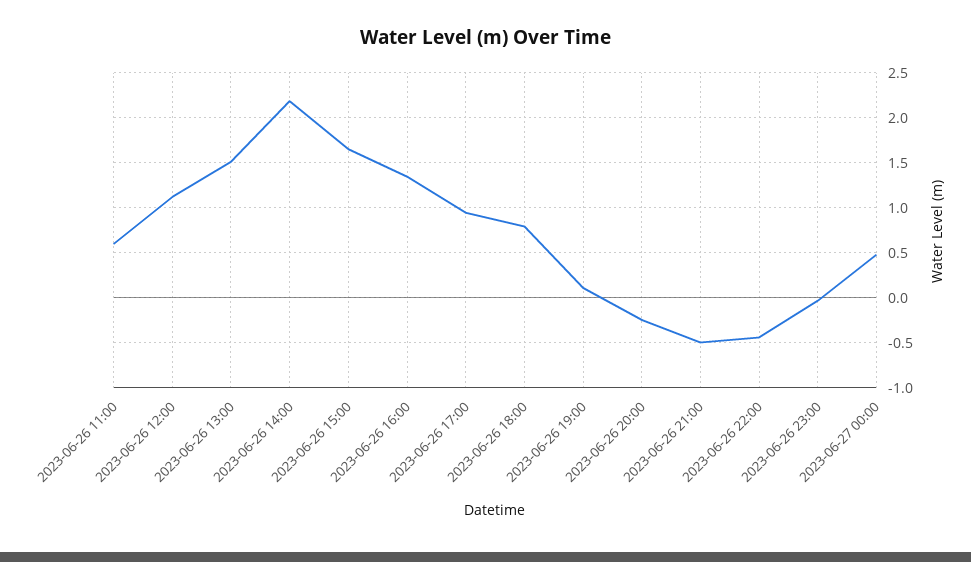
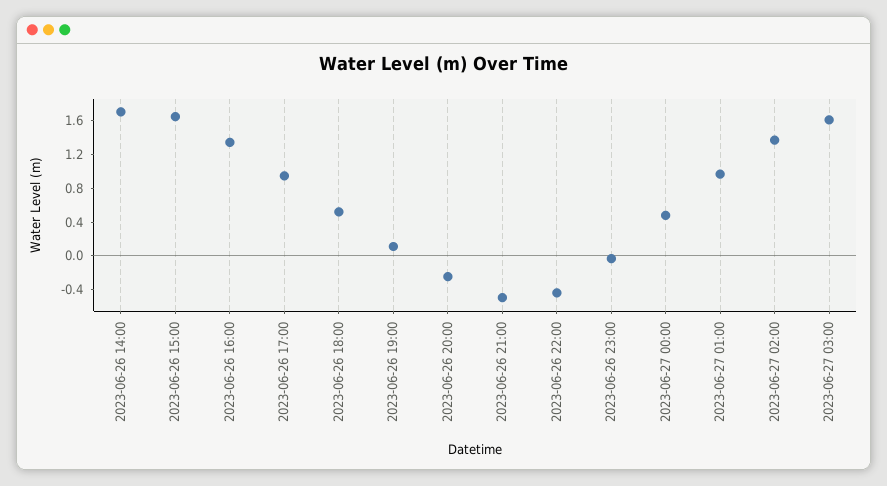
2023-06-26 11:00: 0.6 -> none
2023-06-26 12:00: 1.1 -> none
2023-06-26 13:00: 1.5 -> none
2023-06-26 14:00: 2.2 -> 1.7
2023-06-26 18:00: 0.8 -> 0.5
2023-06-27 01:00: none -> 1
2023-06-27 02:00: none -> 1.4
2023-06-27 03:00: none -> 1.6

